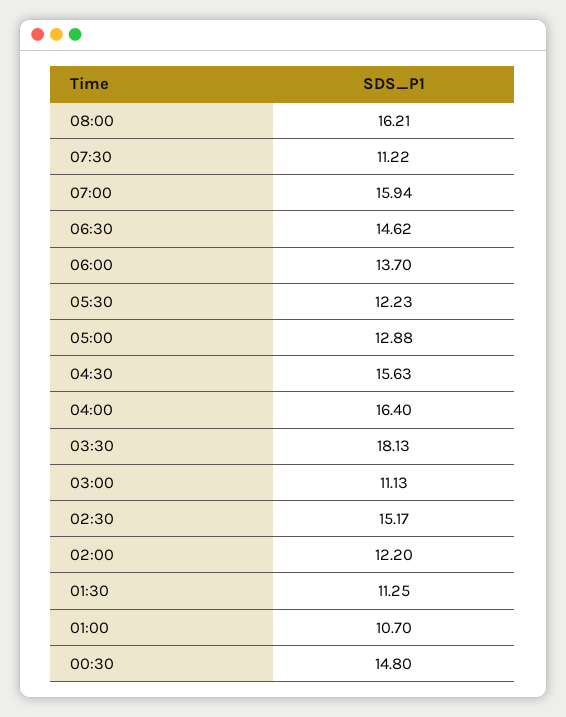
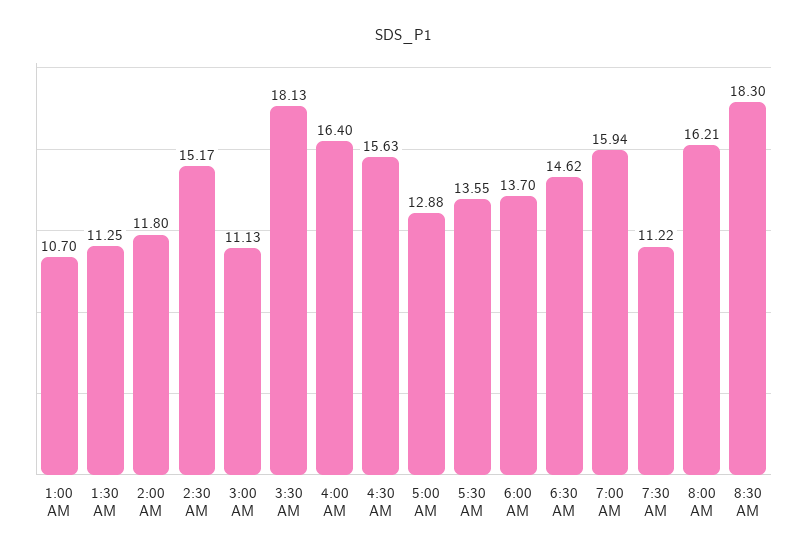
05:30: 12.23 -> 13.55
02:00: 12.2 -> 11.8
00:30: 14.8 -> none
8:30 AM: none -> 18.3

